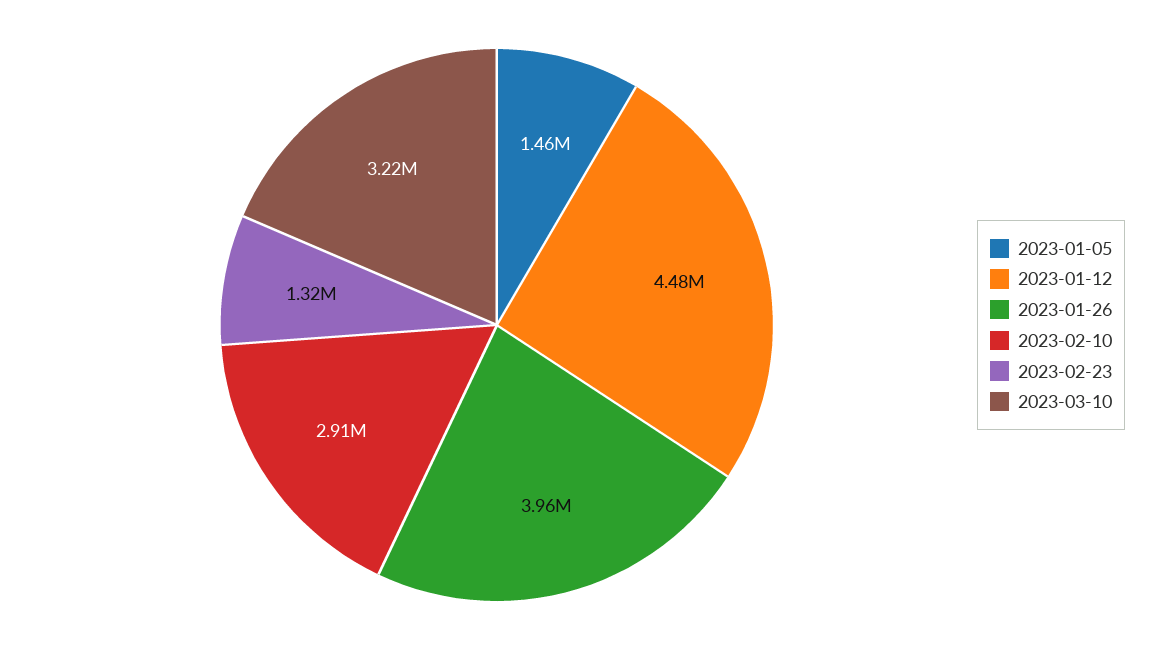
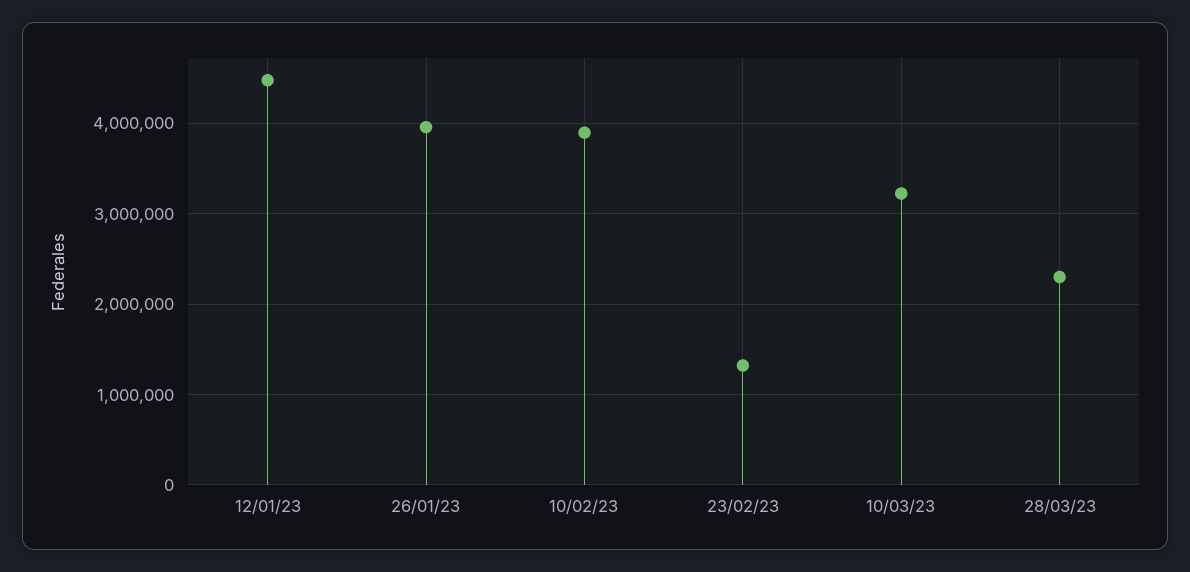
2023-01-05: 1460000 -> none
2023-02-10: 2910000 -> 3900000
28/03/23: none -> 2300000

